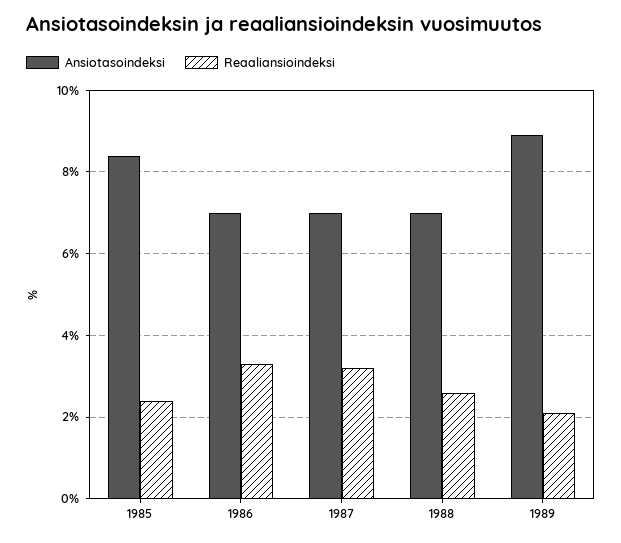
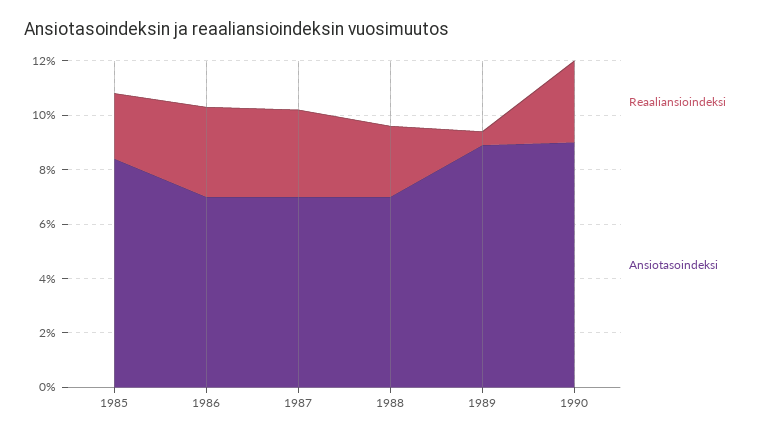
Reaaliansioindeksi, 1989: 2 -> 0.5
Reaaliansioindeksi, 1990: none -> 3
Ansiotasoindeksi, 1990: none -> 9

